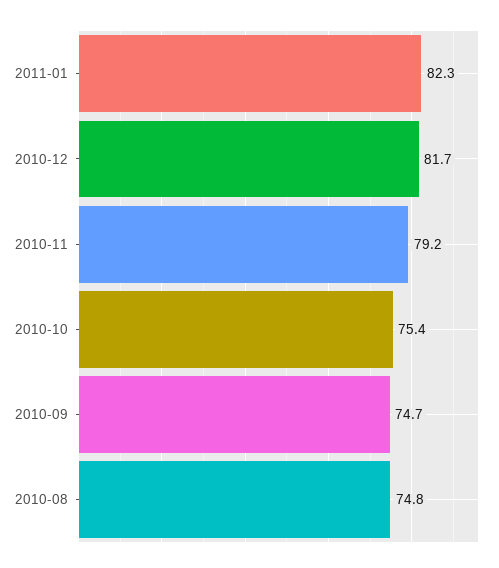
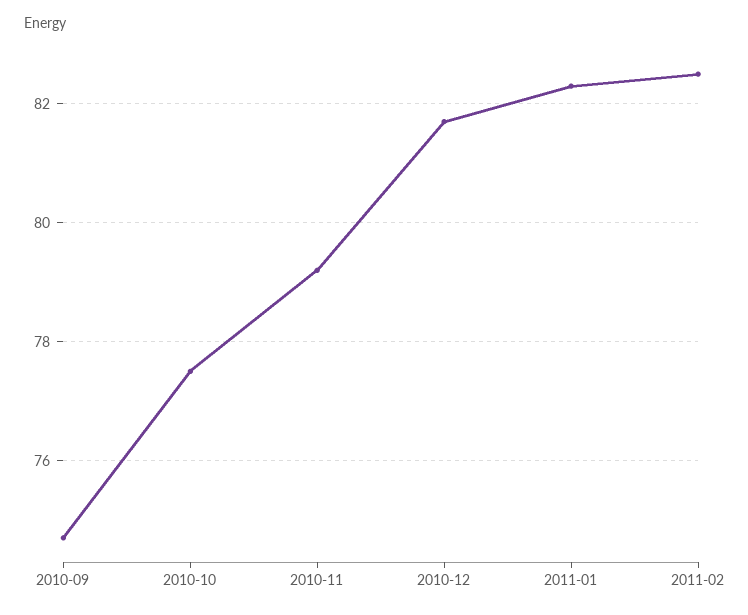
2010-10: 75.4 -> 77.5
2010-08: 74.8 -> none
2011-02: none -> 82.5

